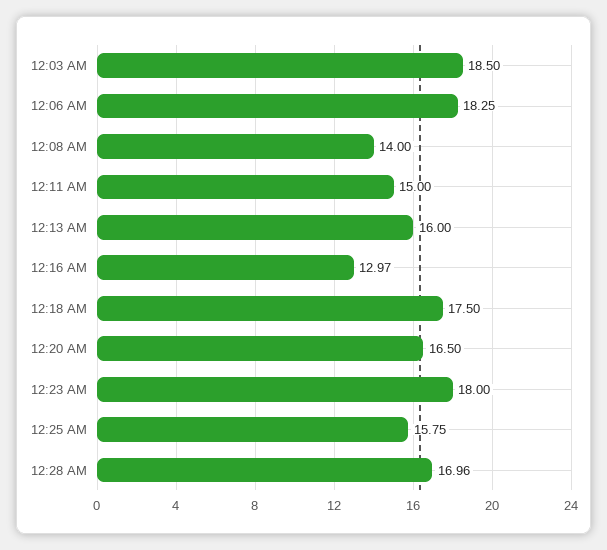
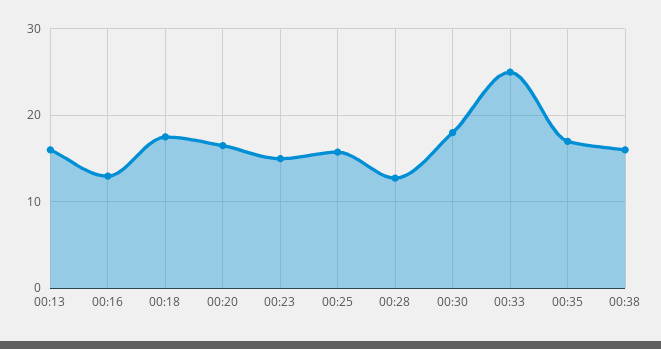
12:03 AM: 18.5 -> none
12:06 AM: 18.25 -> none
12:08 AM: 14 -> none
12:11 AM: 15 -> none
12:23 AM: 18 -> 15
12:28 AM: 16.96 -> 13
00:30: none -> 18
00:33: none -> 25
00:35: none -> 17
00:38: none -> 16

